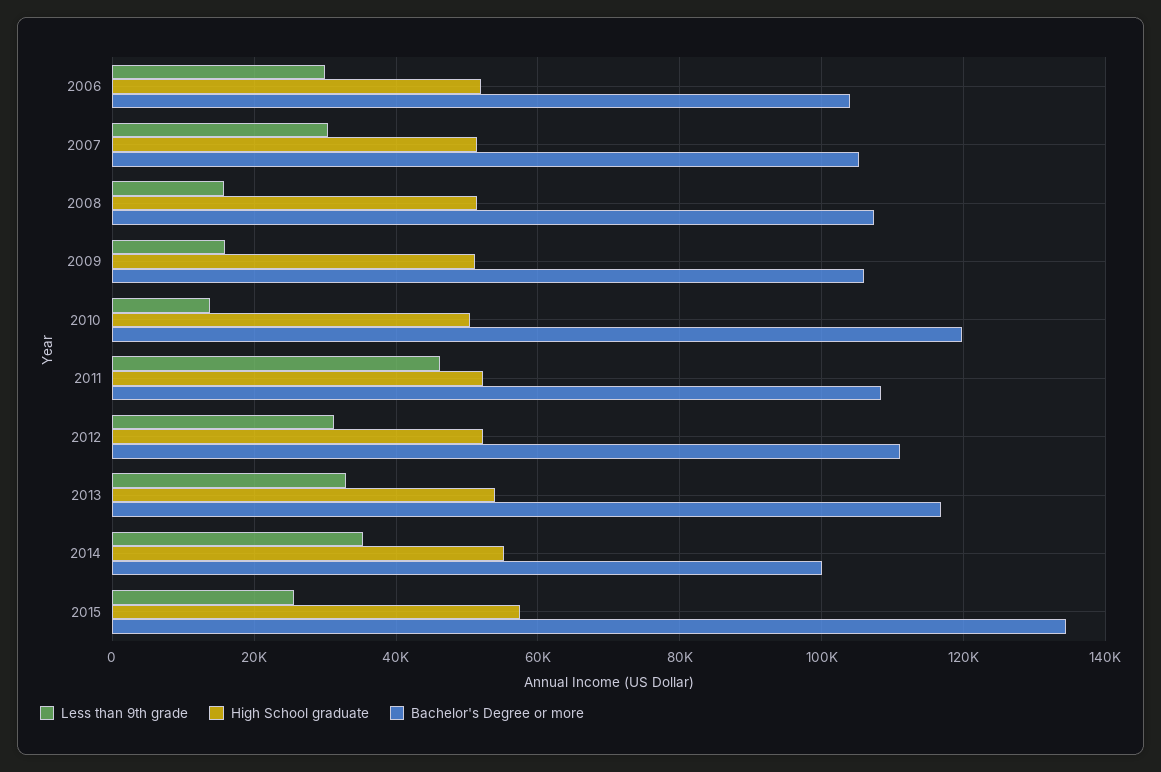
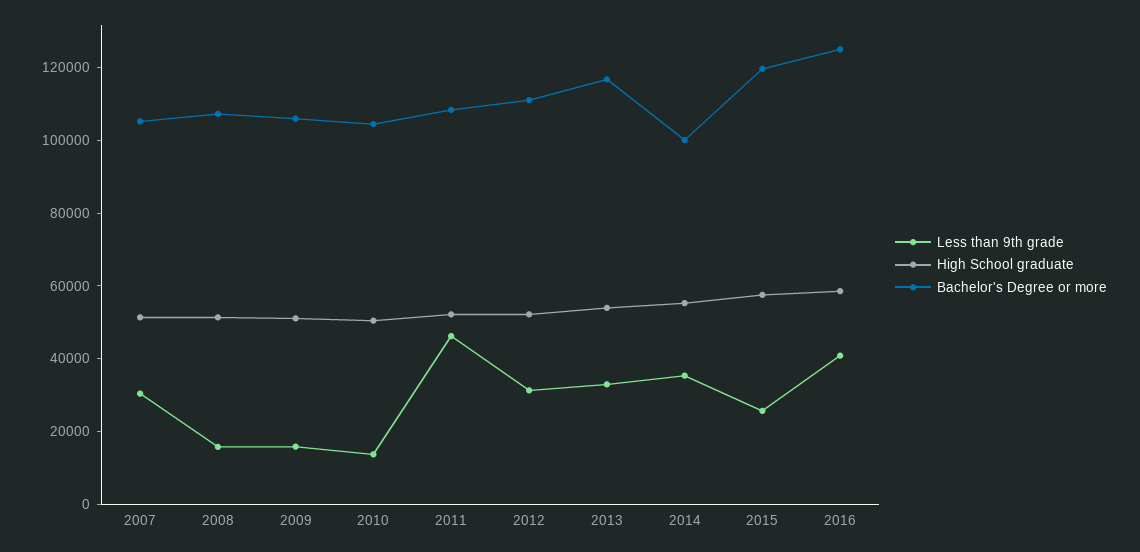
Less than 9th grade, 2006: 30000 -> none
High School graduate, 2006: 52000 -> none
Bachelor's Degree or more, 2006: 104000 -> none
Bachelor's Degree or more, 2010: 120000 -> 105000
Bachelor's Degree or more, 2015: 134000 -> 120000
Less than 9th grade, 2016: none -> 40000
High School graduate, 2016: none -> 60000
Bachelor's Degree or more, 2016: none -> 125000

